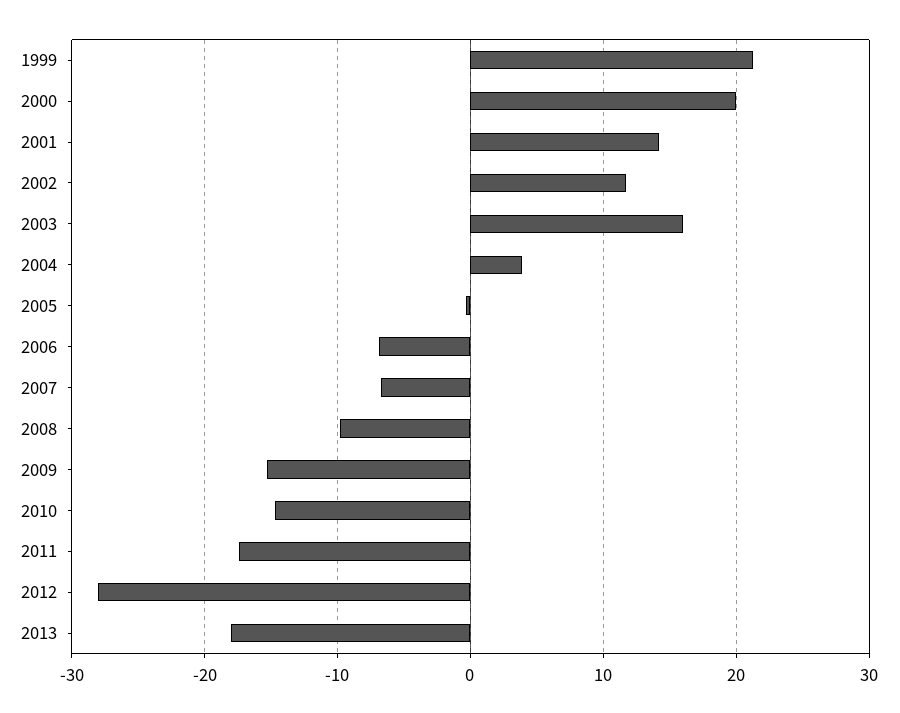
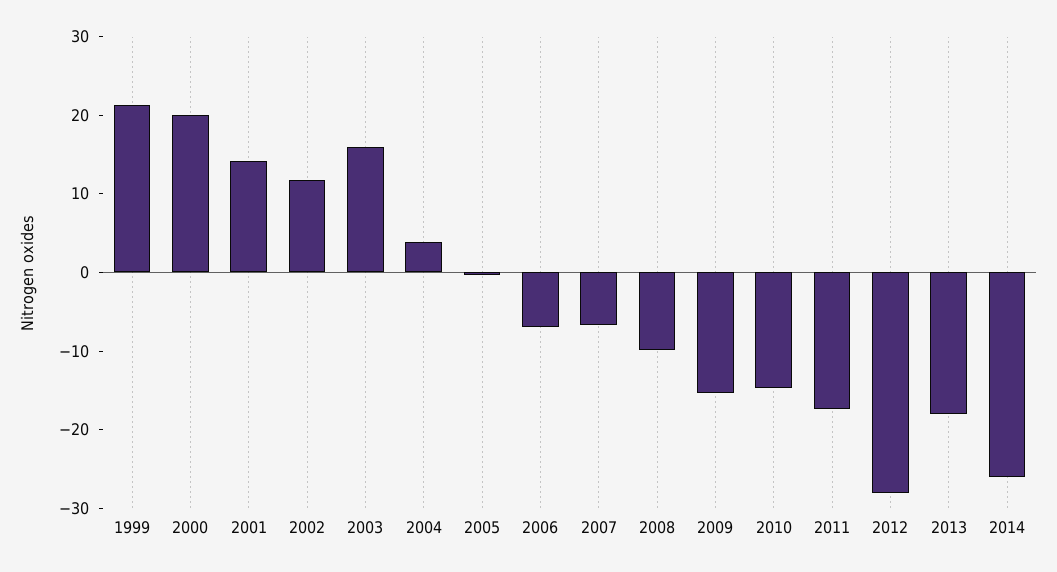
2014: none -> -26

